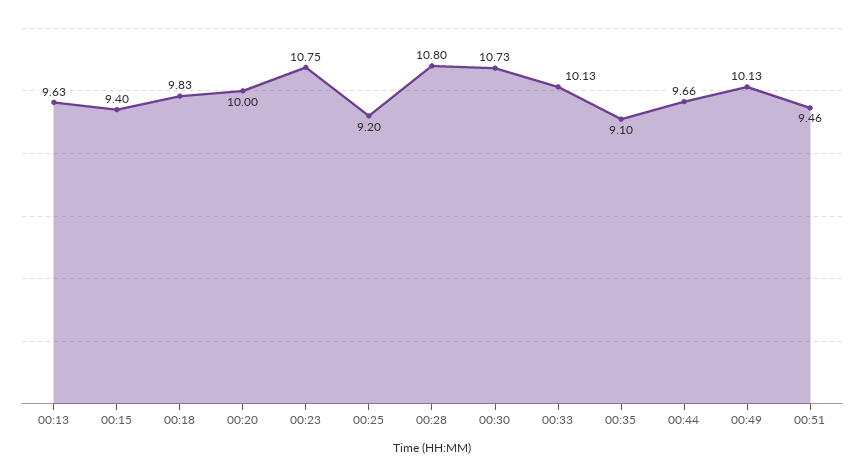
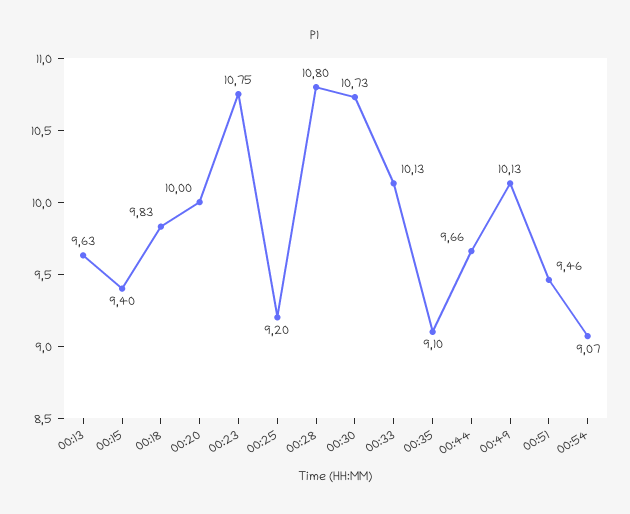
00:54: none -> 9.07

